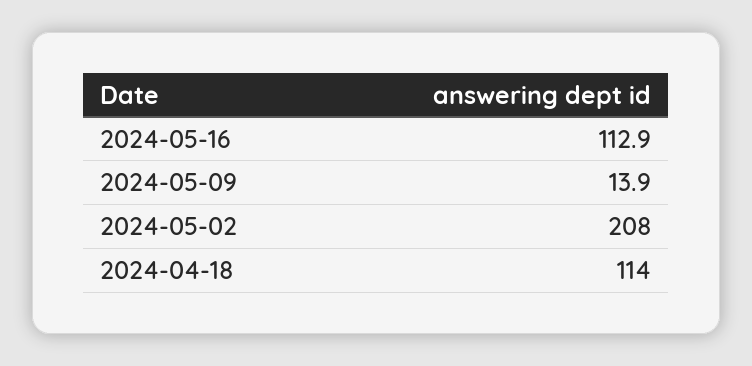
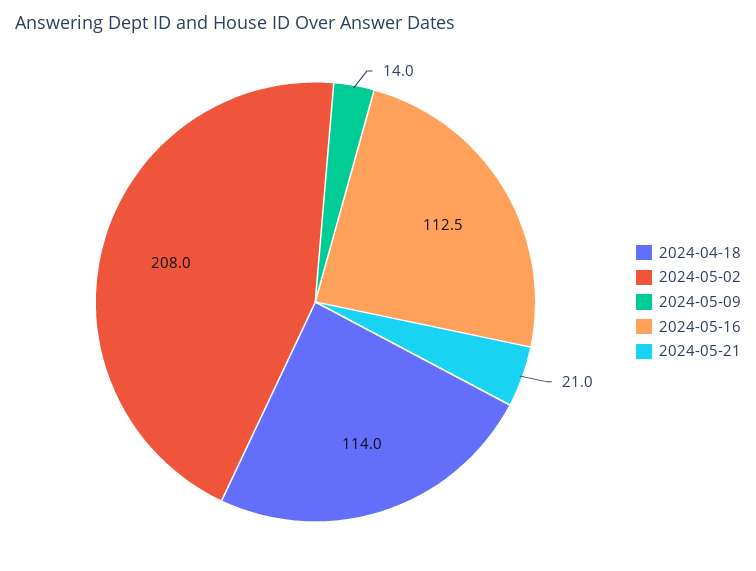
2024-05-16: 112.9 -> 112.5
2024-05-09: 13.9 -> 14
2024-05-21: none -> 21

